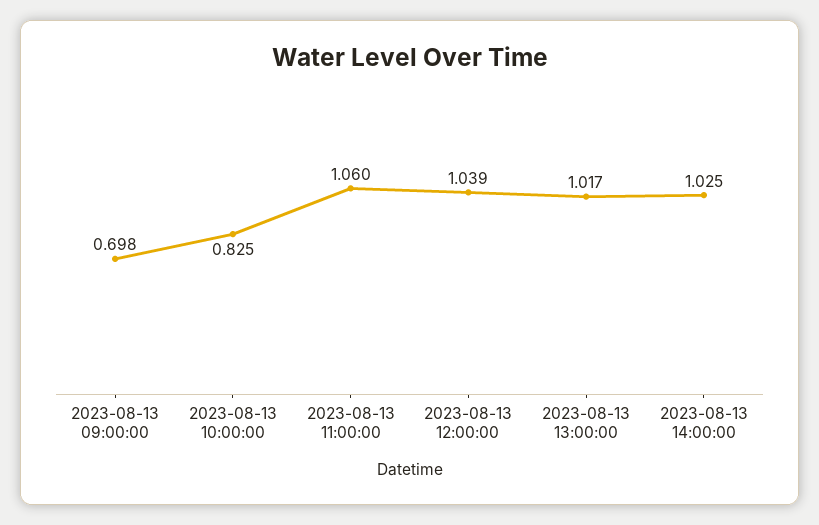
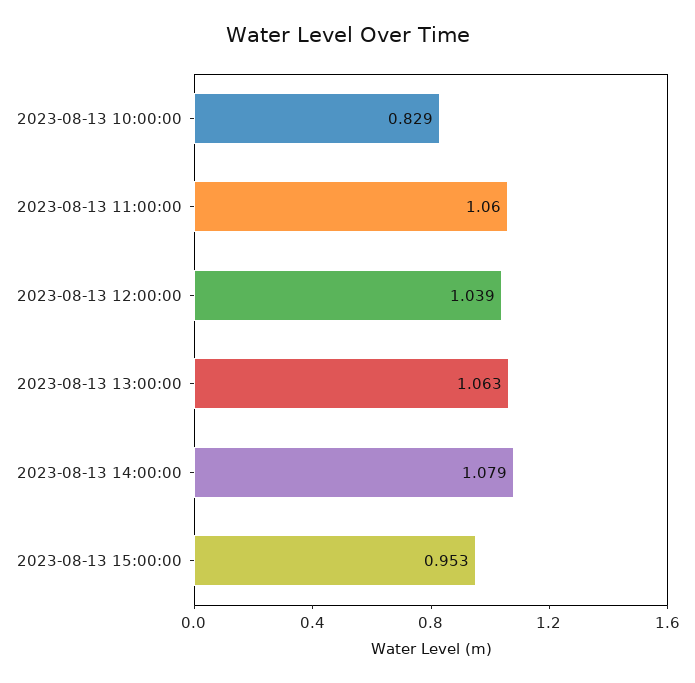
2023-08-13 09:00:00: 0.698 -> none
2023-08-13 10:00:00: 0.825 -> 0.829
2023-08-13 13:00:00: 1.017 -> 1.063
2023-08-13 14:00:00: 1.025 -> 1.079
2023-08-13 15:00:00: none -> 0.953

